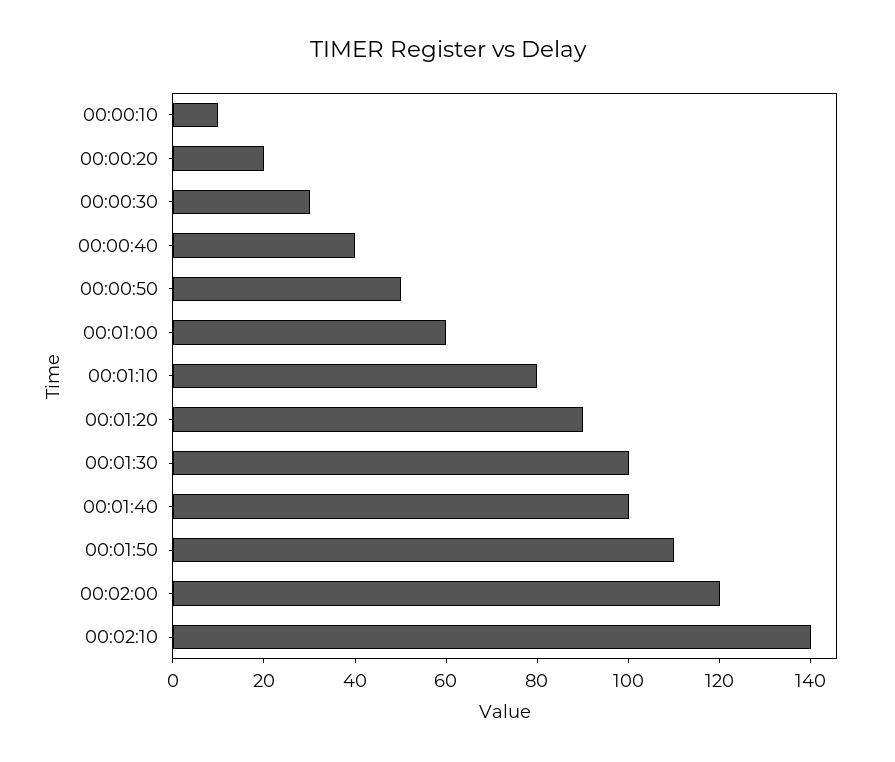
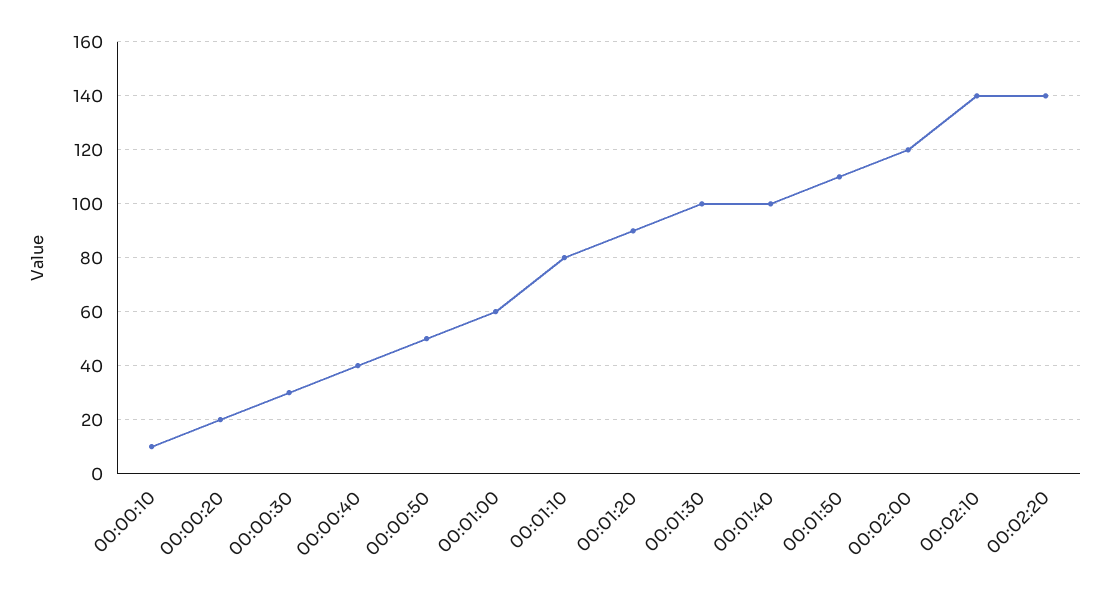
00:02:20: none -> 140

